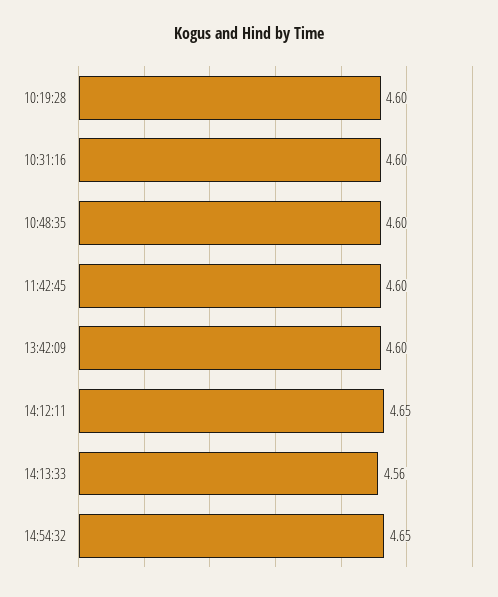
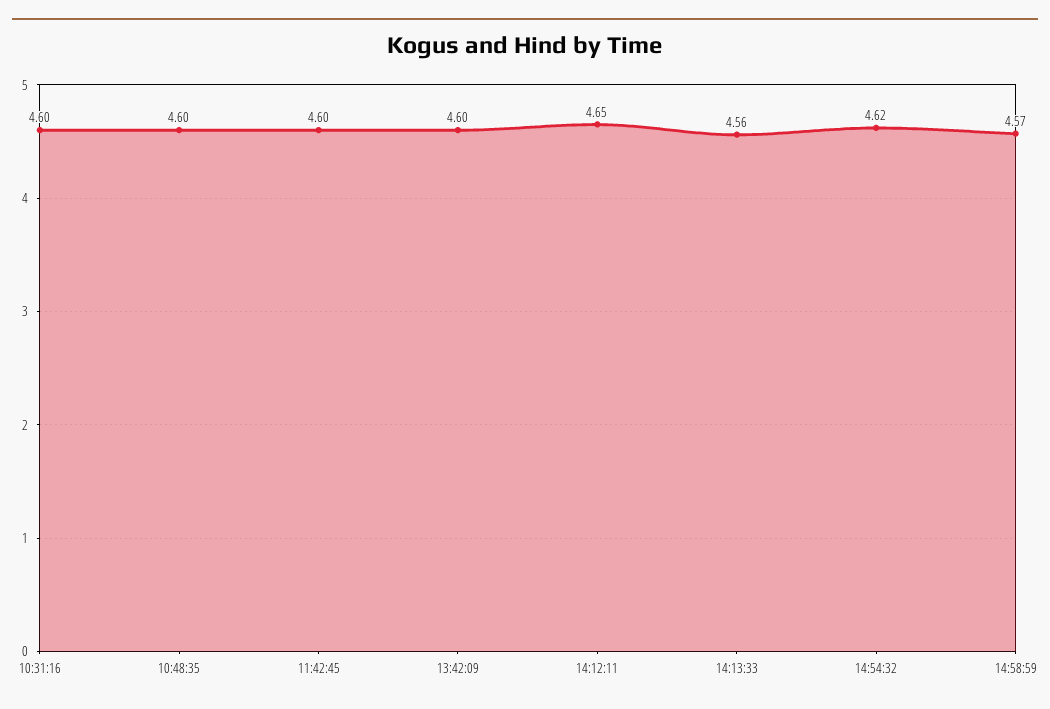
10:19:28: 4.6 -> none
14:54:32: 4.65 -> 4.62
14:58:59: none -> 4.57

